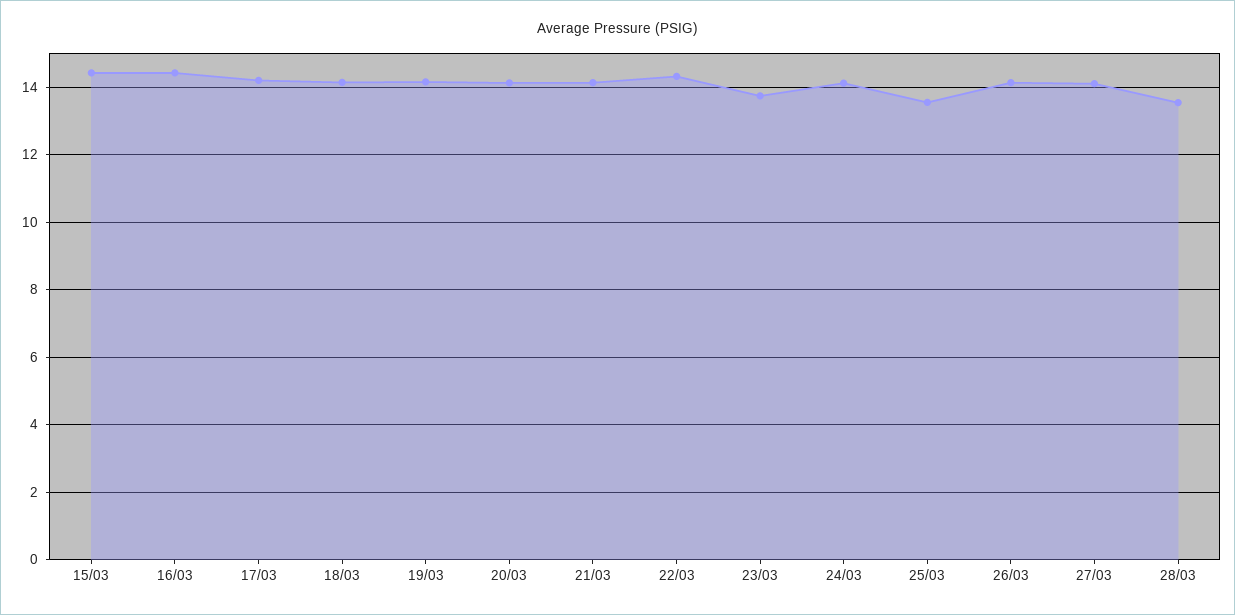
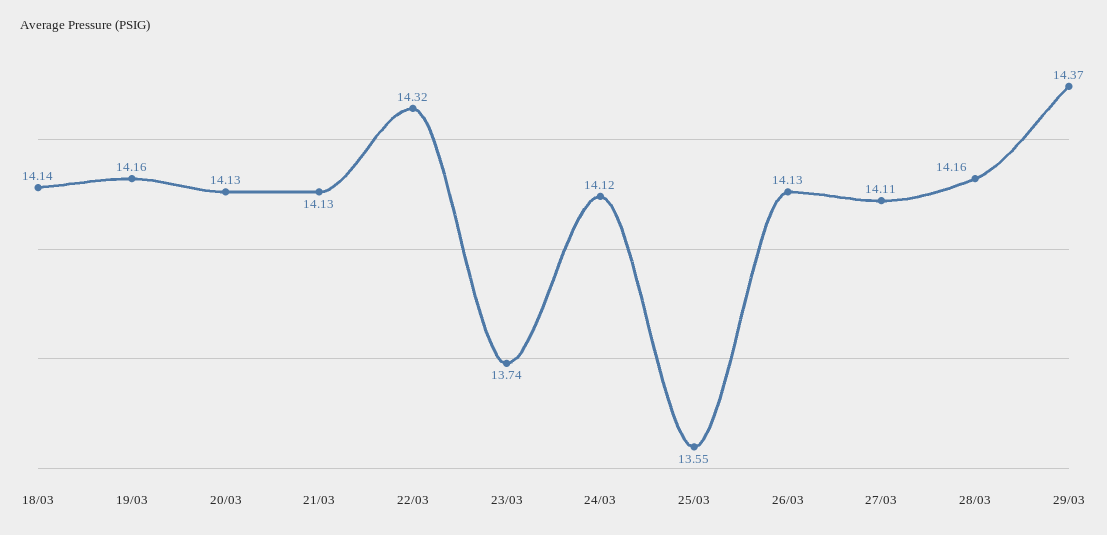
15/03: 14.4 -> none
16/03: 14.4 -> none
17/03: 14.2 -> none
28/03: 13.6 -> 14.16
29/03: none -> 14.37

